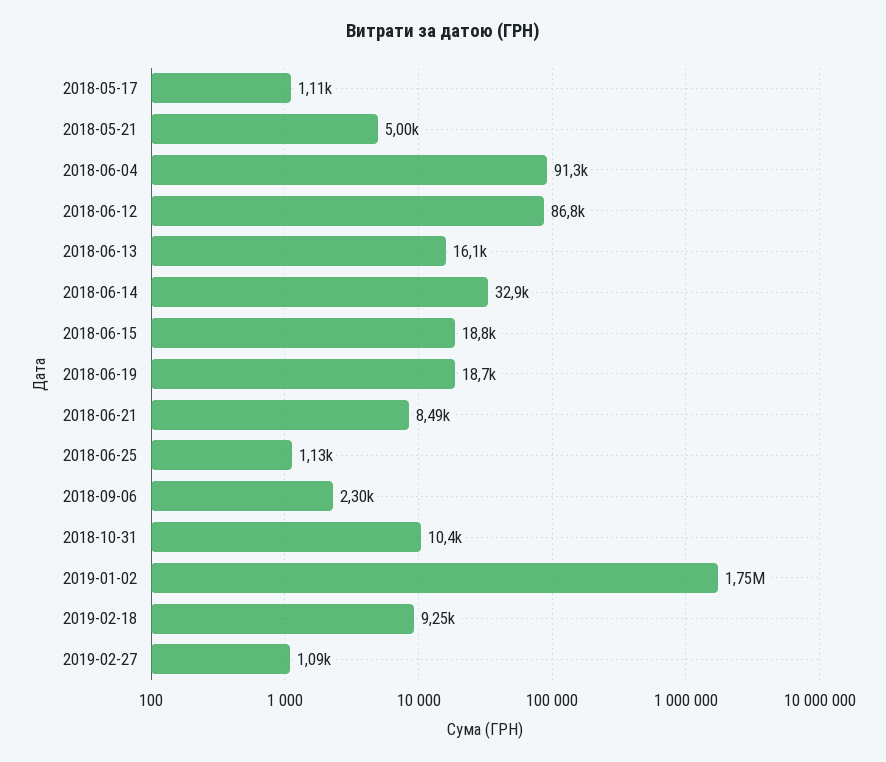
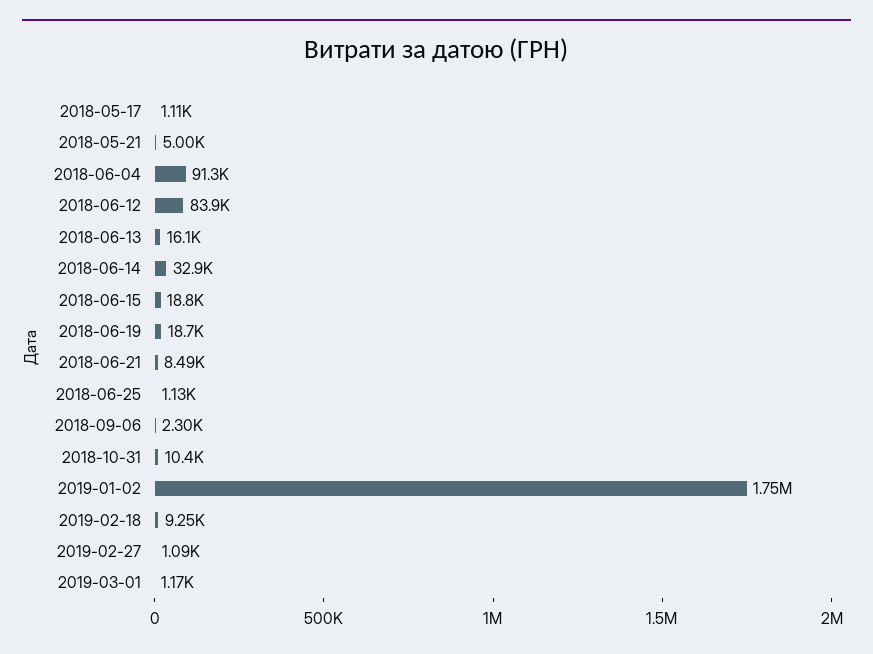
2018-06-12: 86800 -> 83900
2019-03-01: none -> 1170

